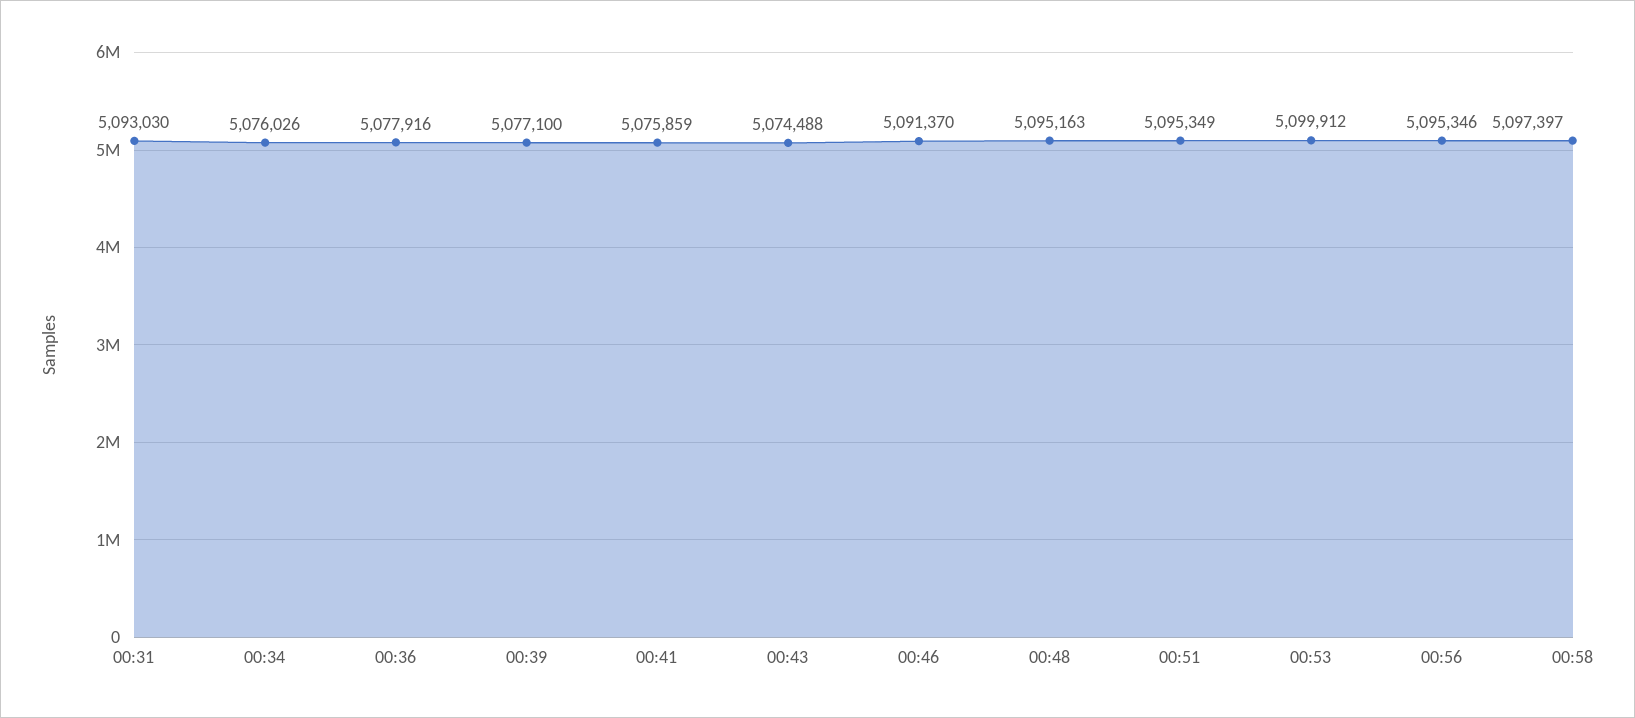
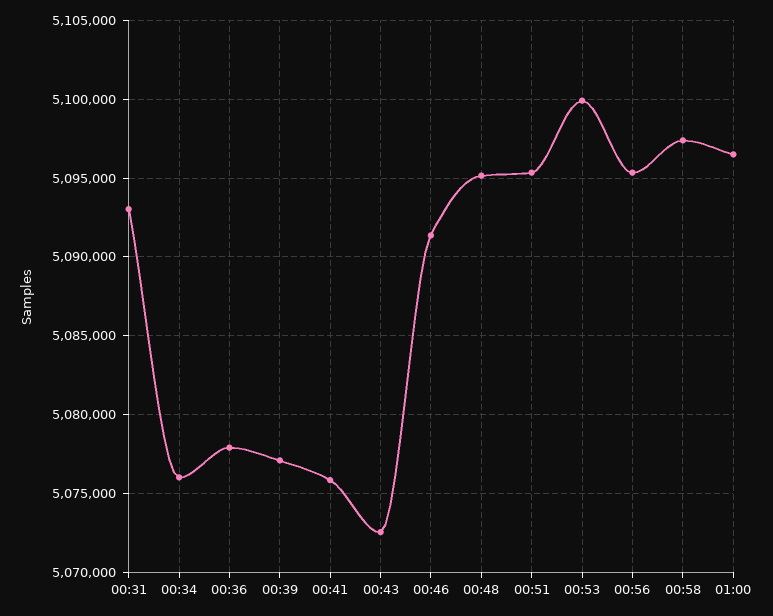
00:43: 5074488 -> 5072500
01:00: none -> 5096500

